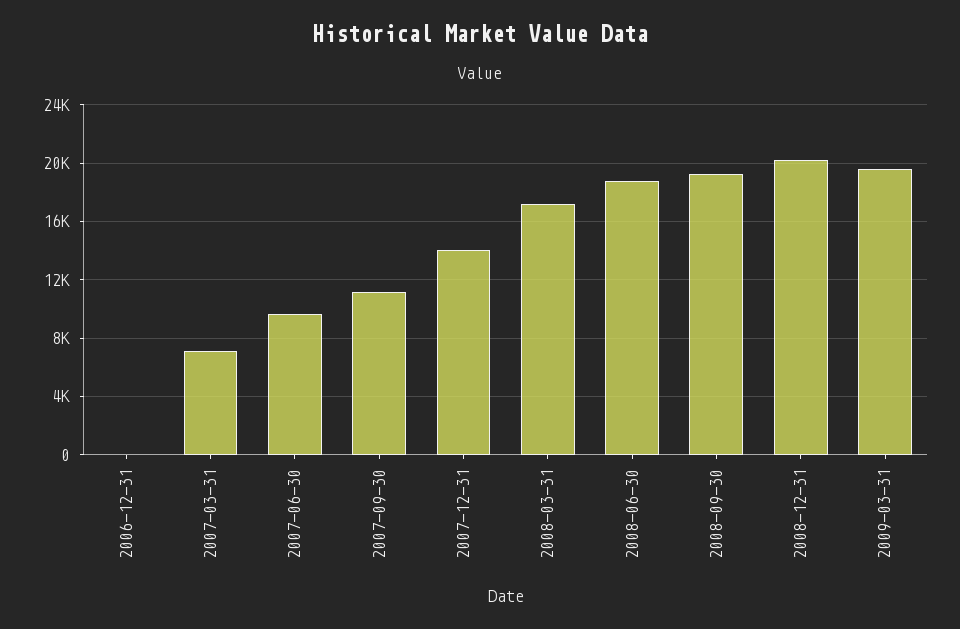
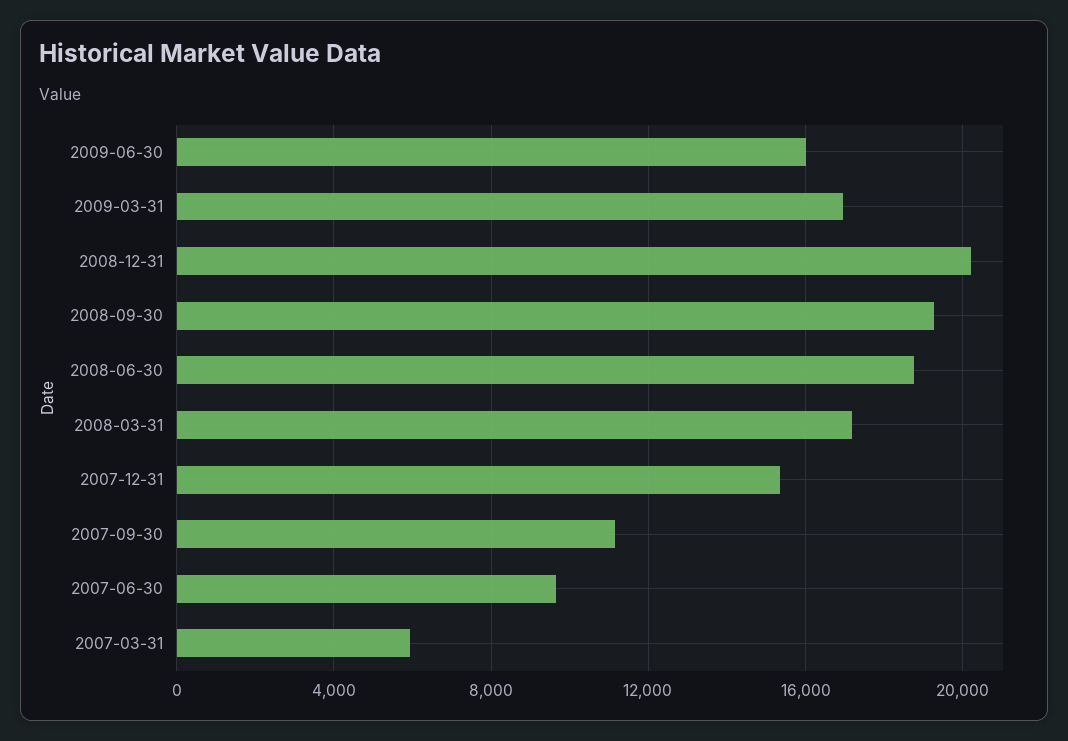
2006-12-31: 0 -> none
2007-03-31: 7000 -> 6000
2007-12-31: 14000 -> 15500
2009-03-31: 19500 -> 17000
2009-06-30: none -> 16000

